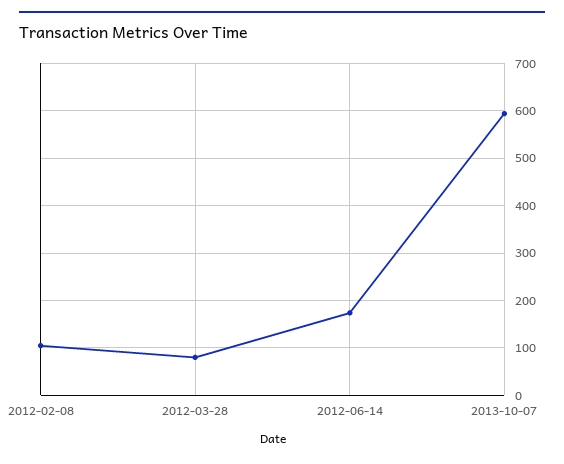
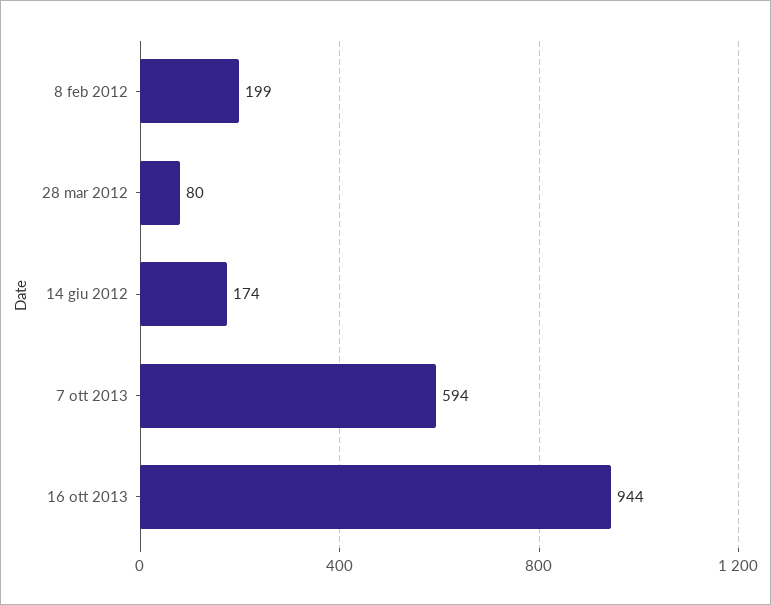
2012-02-08: 100 -> 199
16 ott 2013: none -> 944

